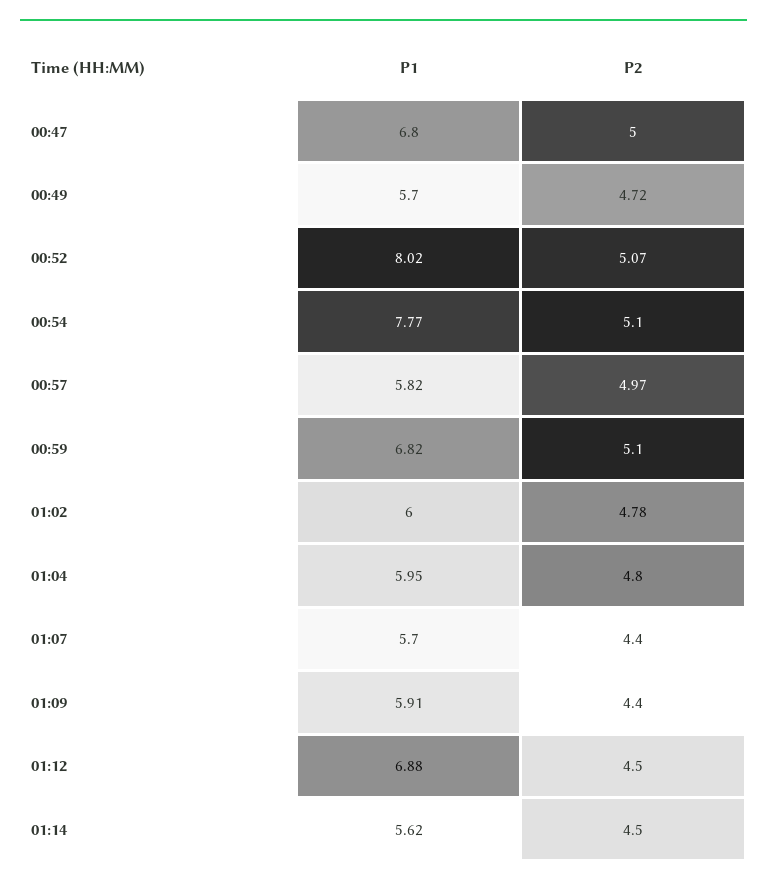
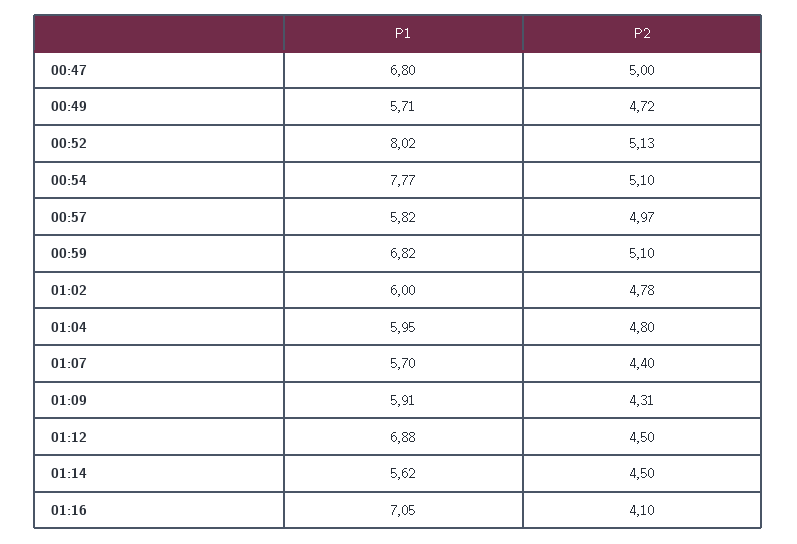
P1, 00:49: 5.7 -> 5.71
P2, 00:52: 5.07 -> 5.13
P2, 01:09: 4.4 -> 4.31
P1, 01:16: none -> 7.05
P2, 01:16: none -> 4.1

